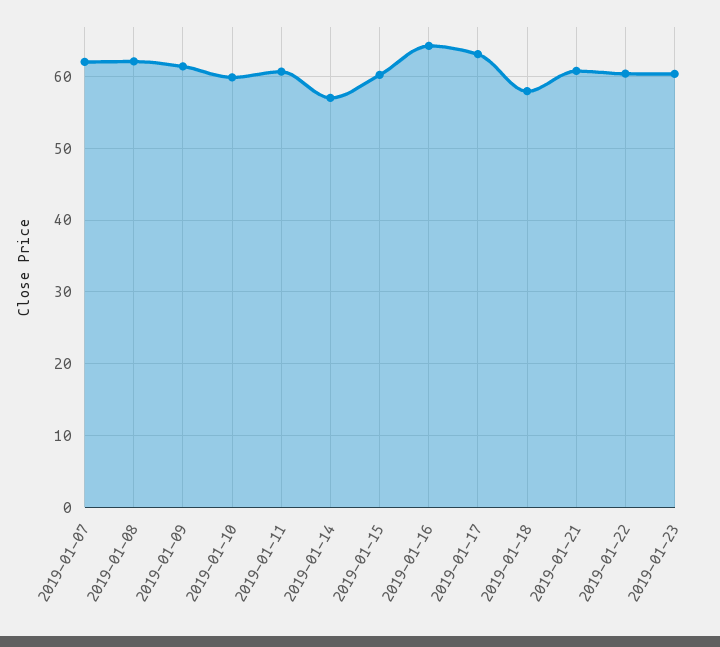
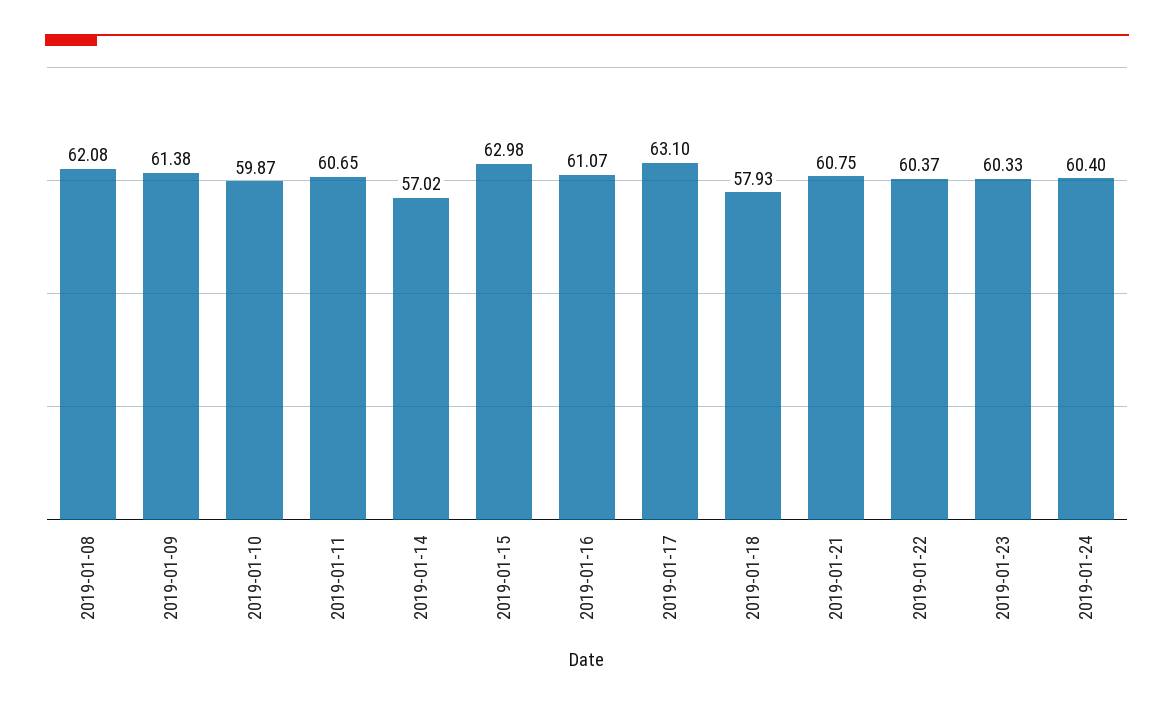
2019-01-07: 62 -> none
2019-01-15: 60 -> 62.98
2019-01-16: 64 -> 61.07
2019-01-24: none -> 60.4

